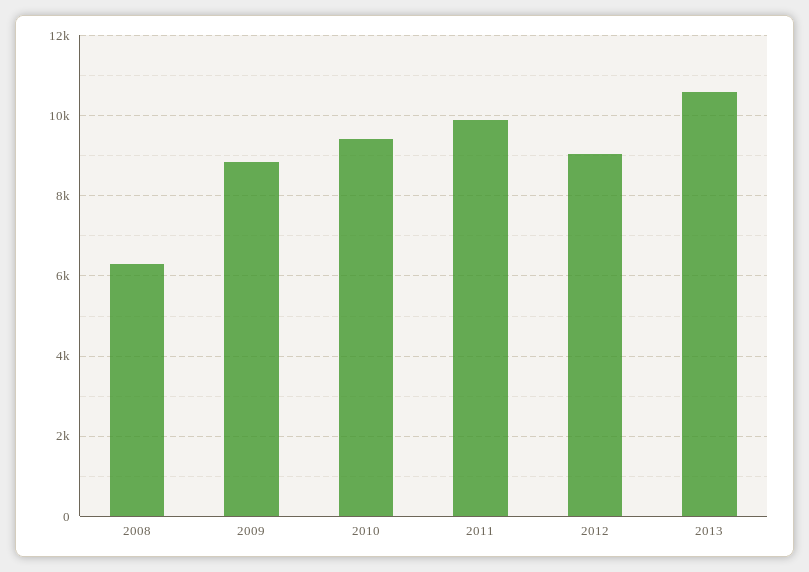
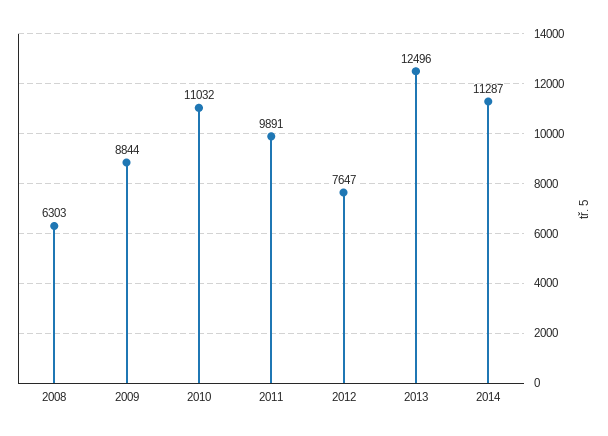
2010: 9400 -> 11032
2012: 9000 -> 7647
2013: 10600 -> 12496
2014: none -> 11287

